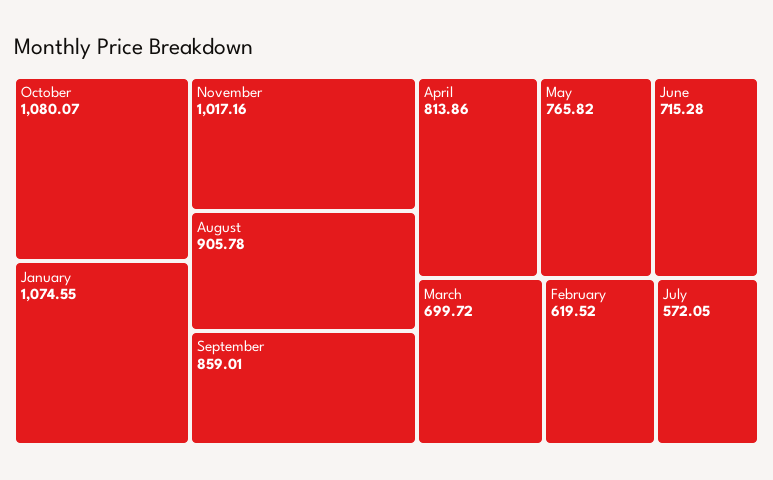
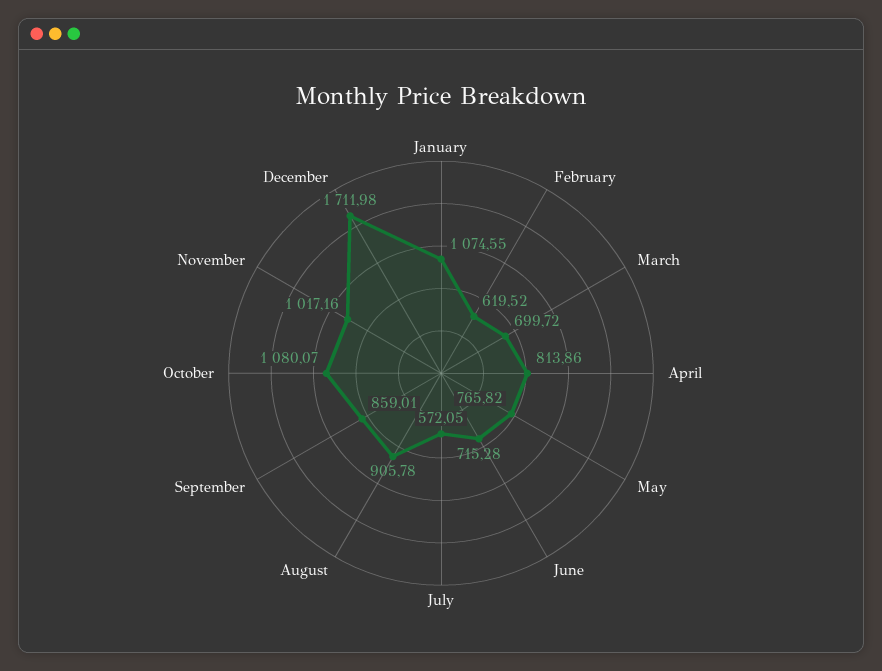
December: none -> 1711.98

